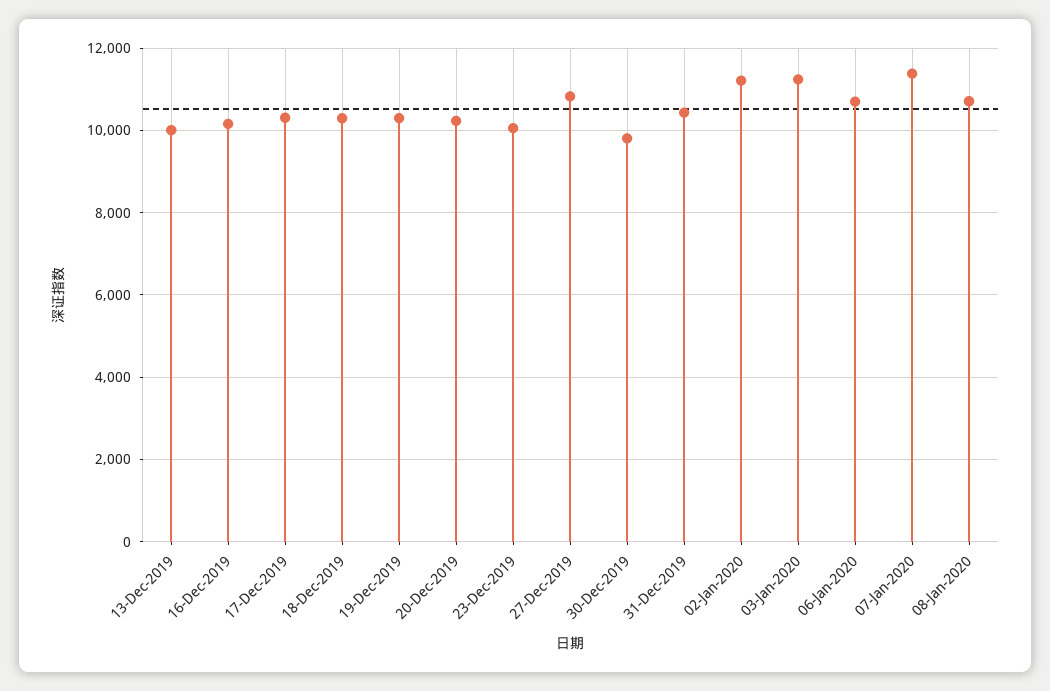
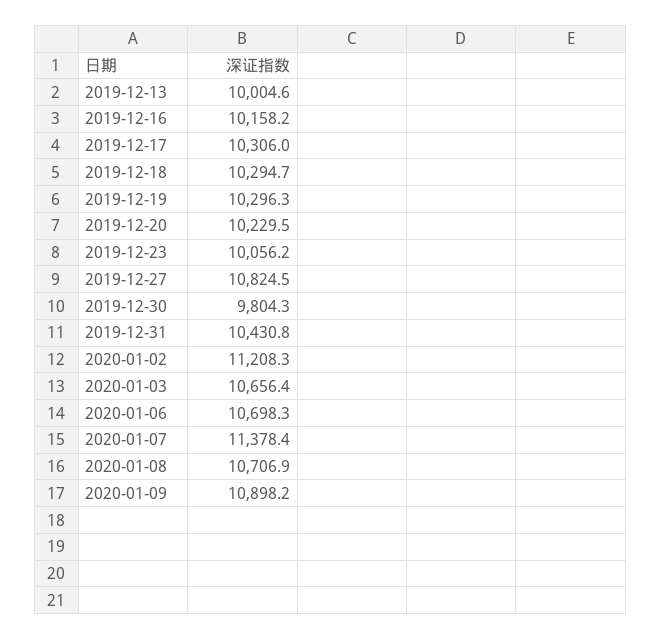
03-Jan-2020: 11200 -> 10656.4
2020-01-09: none -> 10898.2

